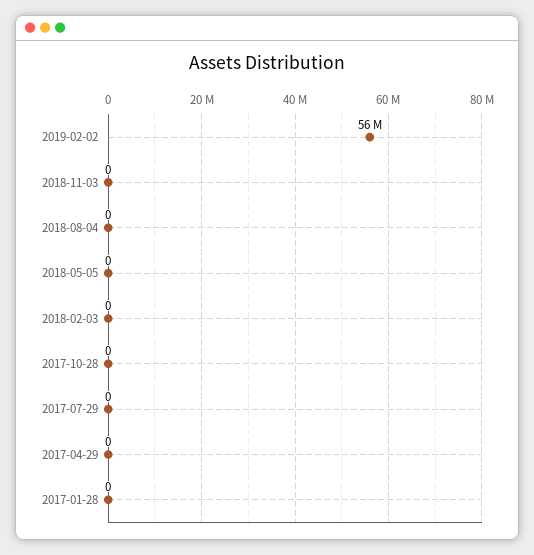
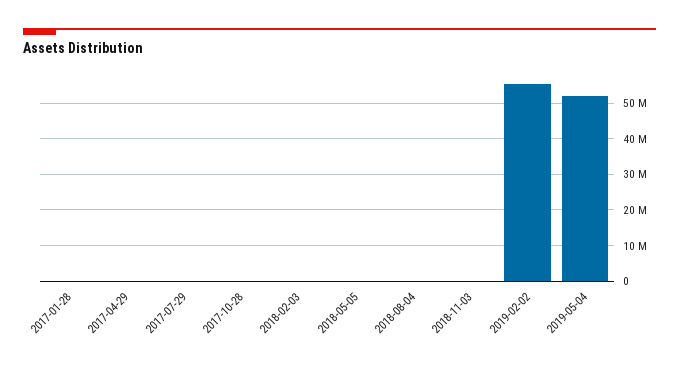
2019-05-04: none -> 52000000

